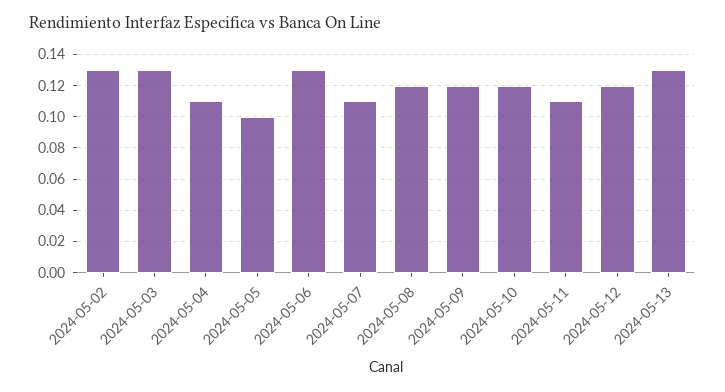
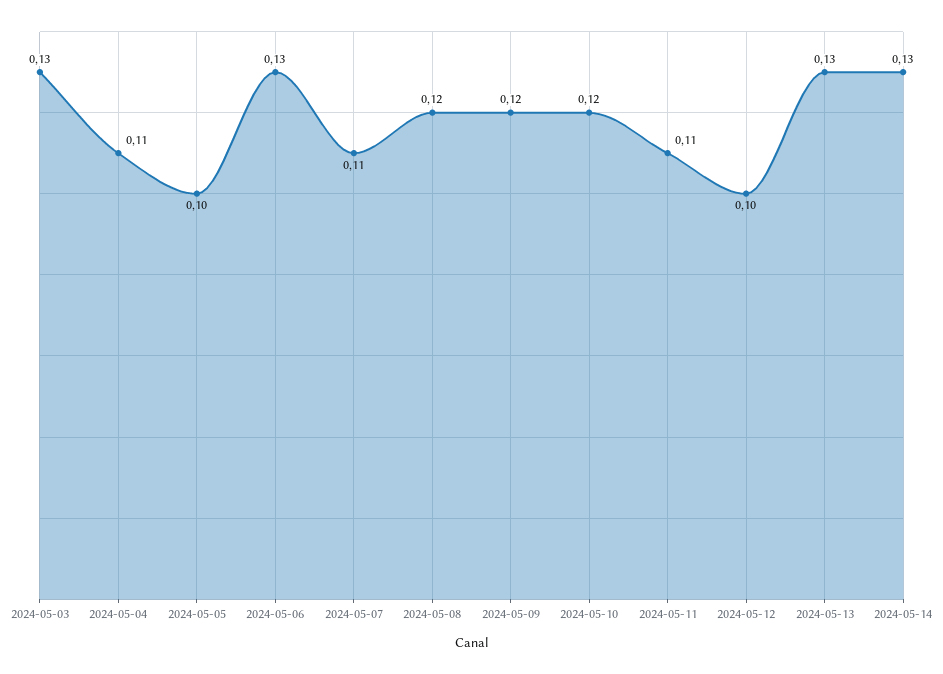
2024-05-02: 0.13 -> none
2024-05-12: 0.12 -> 0.1
2024-05-14: none -> 0.13

